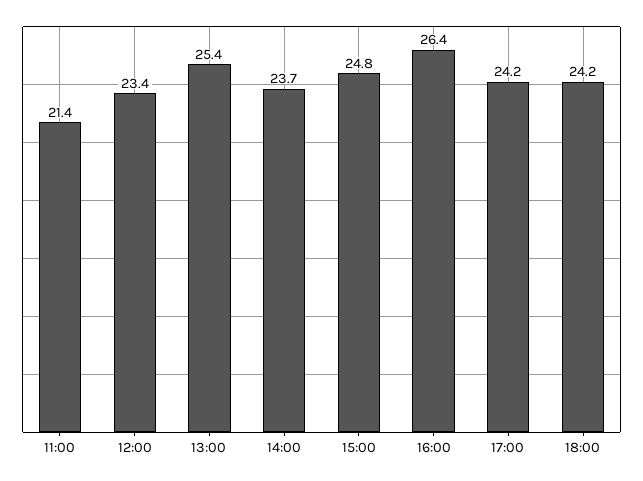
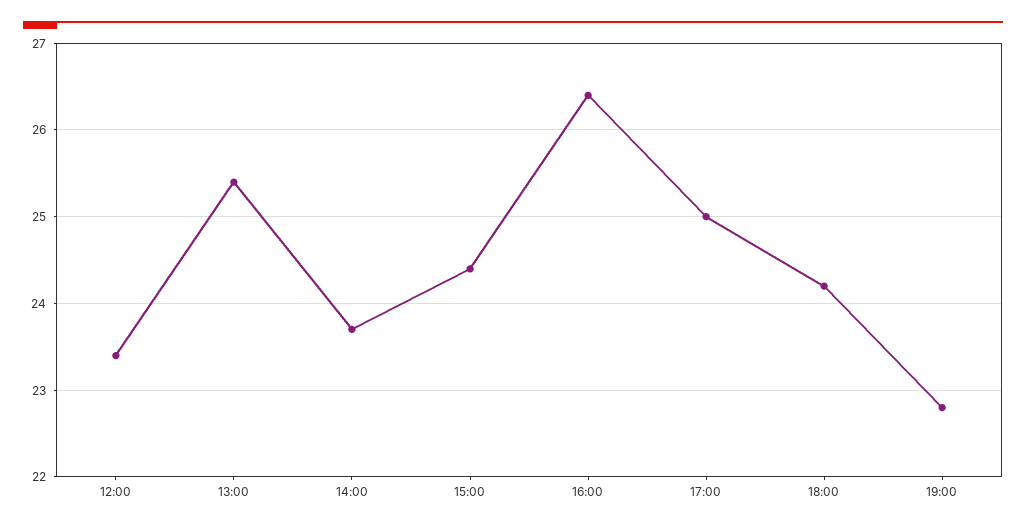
11:00: 21.4 -> none
15:00: 24.8 -> 24.4
17:00: 24.2 -> 25
19:00: none -> 22.8

